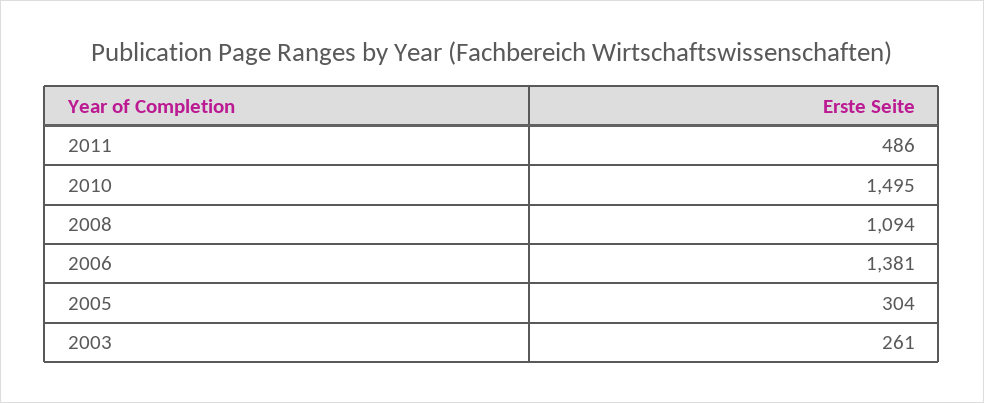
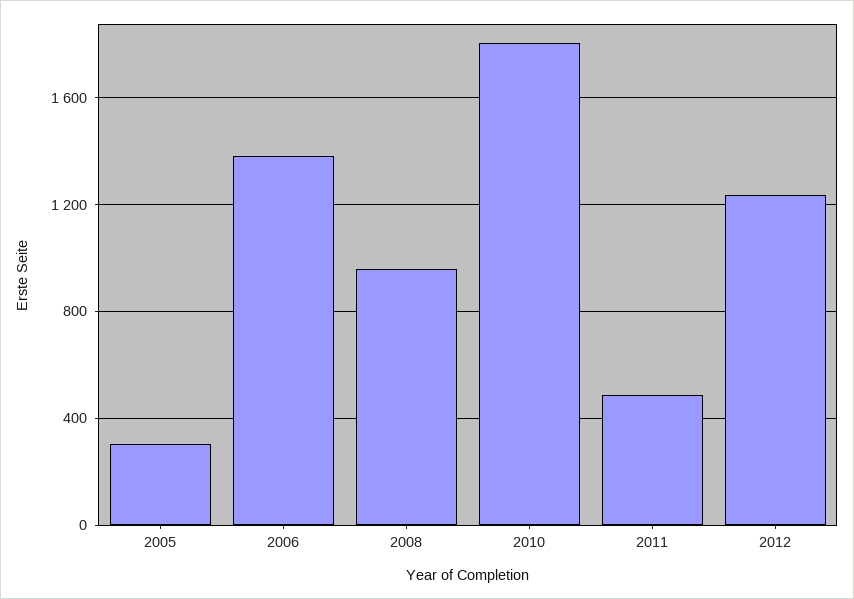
2010: 1495 -> 1800
2008: 1094 -> 950
2003: 261 -> none
2012: none -> 1250

